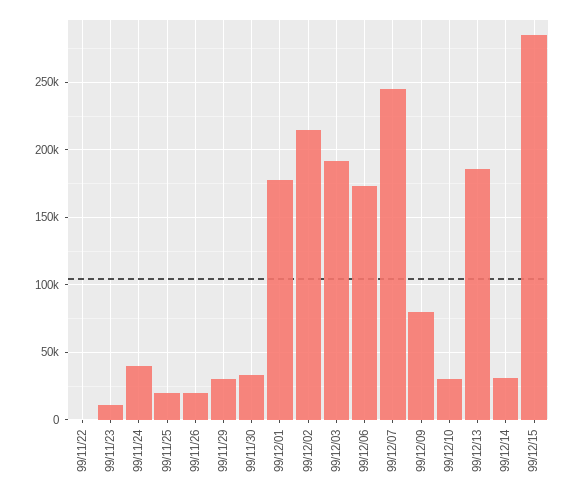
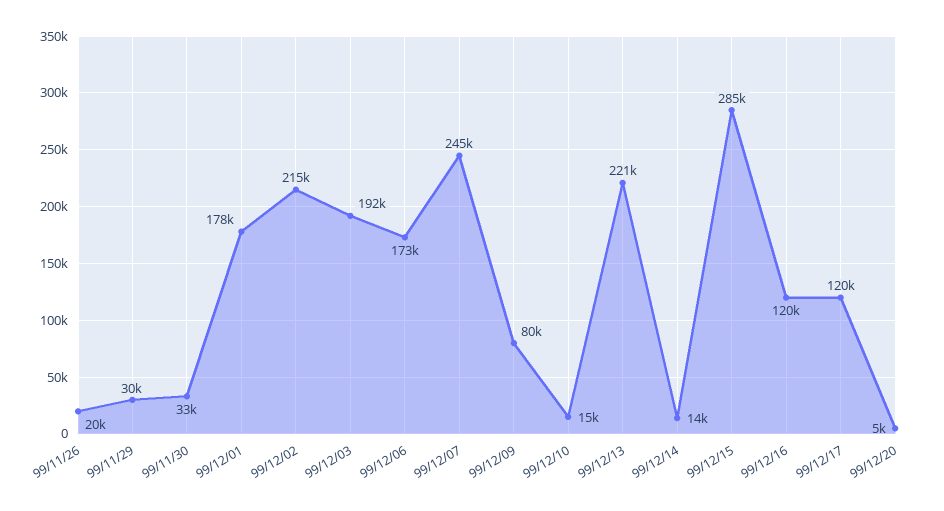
99/11/22: 0 -> none
99/11/23: 10000 -> none
99/11/24: 40000 -> none
99/11/25: 20000 -> none
99/12/10: 30000 -> 15000
99/12/13: 185000 -> 221000
99/12/14: 30000 -> 14000
99/12/16: none -> 120000
99/12/17: none -> 120000
99/12/20: none -> 5000

